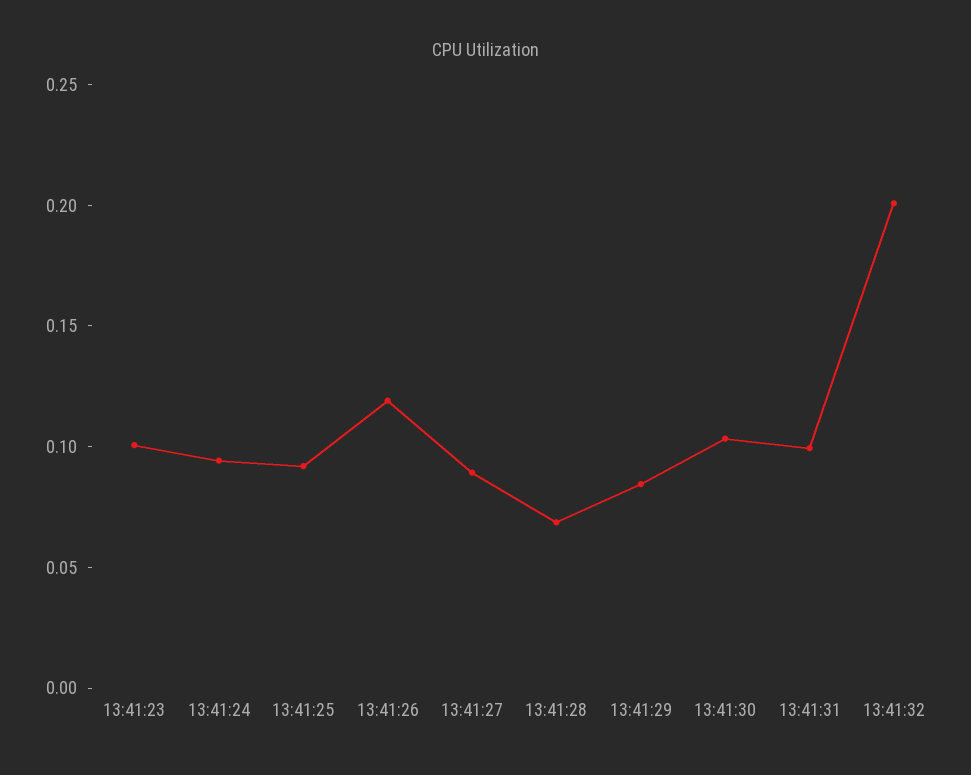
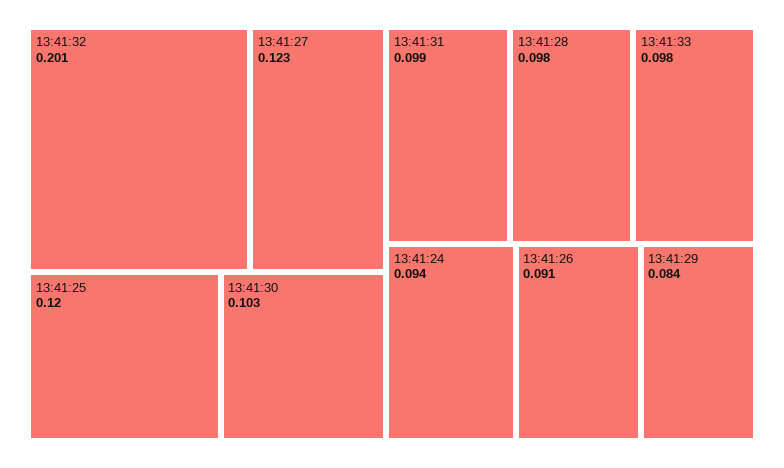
13:41:23: 0.1 -> none
13:41:25: 0.09 -> 0.12
13:41:26: 0.12 -> 0.091
13:41:27: 0.09 -> 0.123
13:41:28: 0.07 -> 0.098
13:41:33: none -> 0.098

